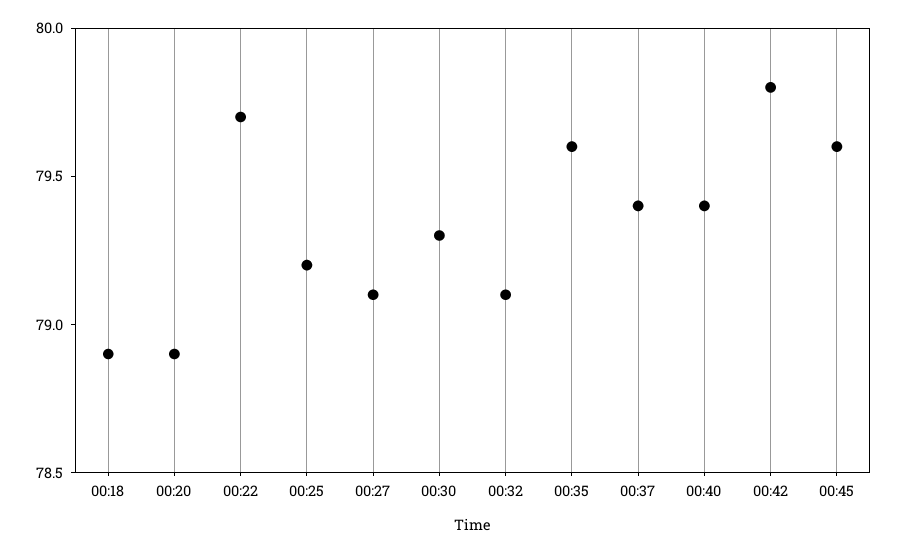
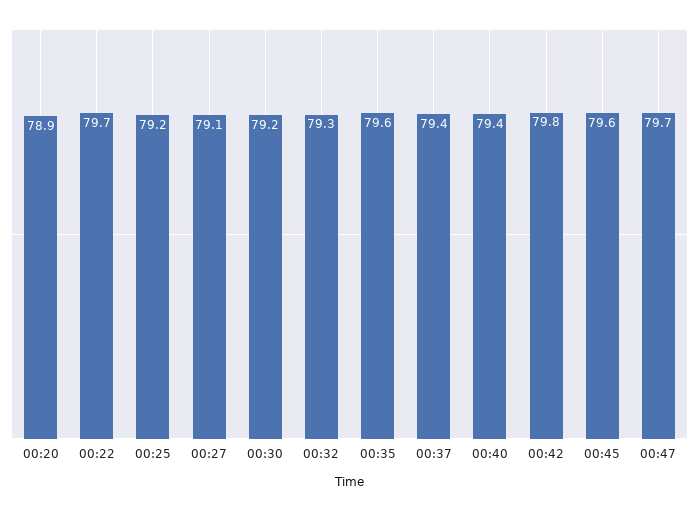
00:18: 78.9 -> none
00:30: 79.3 -> 79.2
00:32: 79.1 -> 79.3
00:47: none -> 79.7

